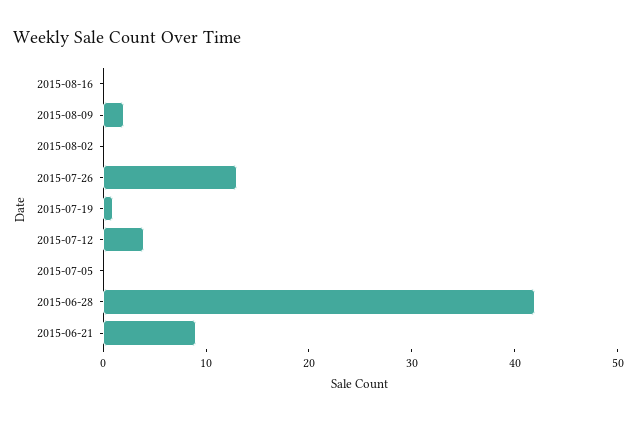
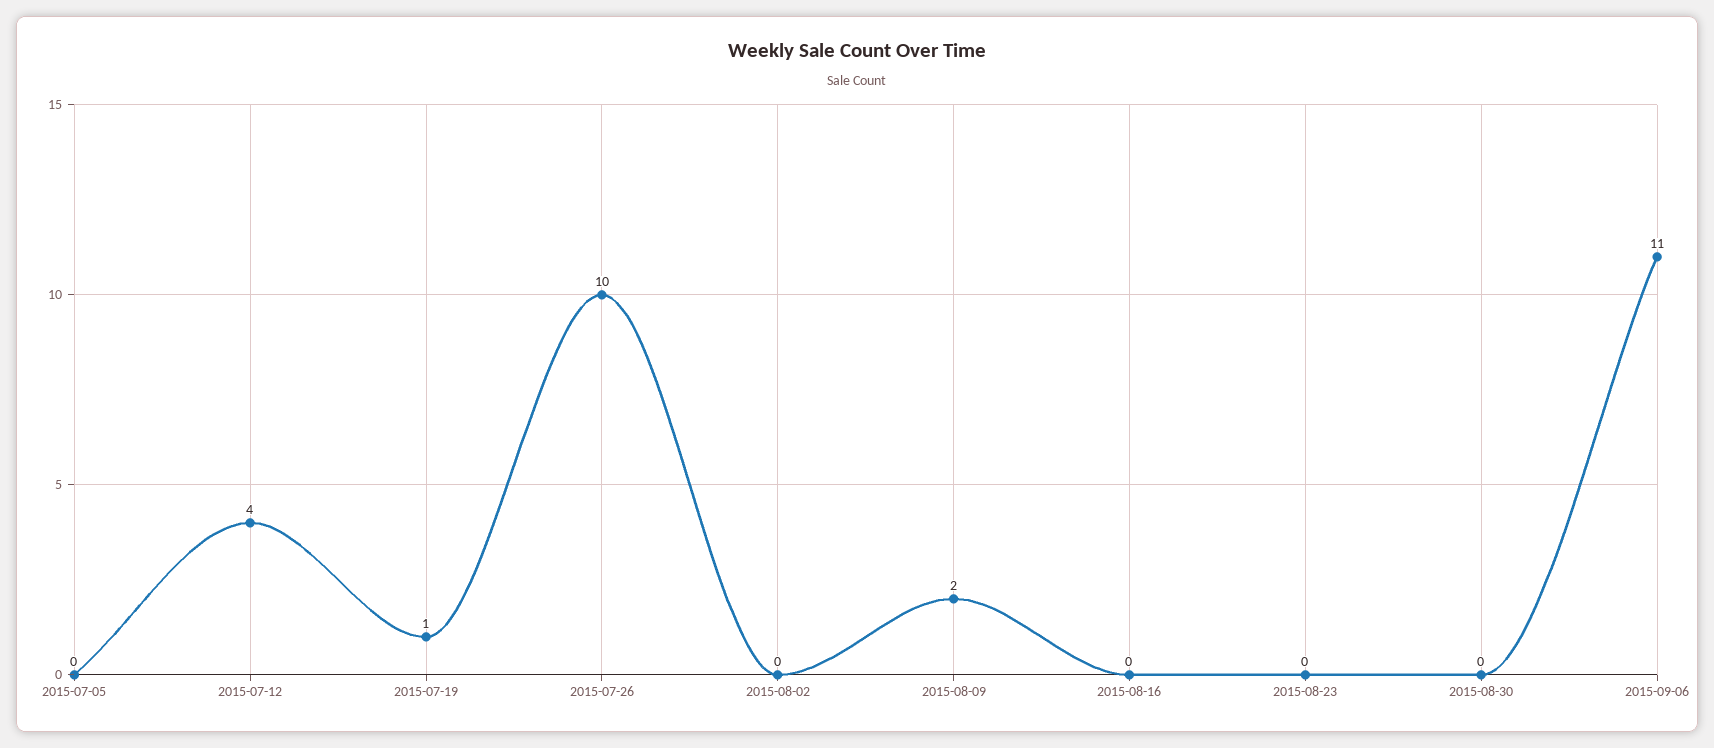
2015-07-26: 13 -> 10
2015-06-28: 42 -> none
2015-06-21: 9 -> none
2015-08-23: none -> 0
2015-08-30: none -> 0
2015-09-06: none -> 11

